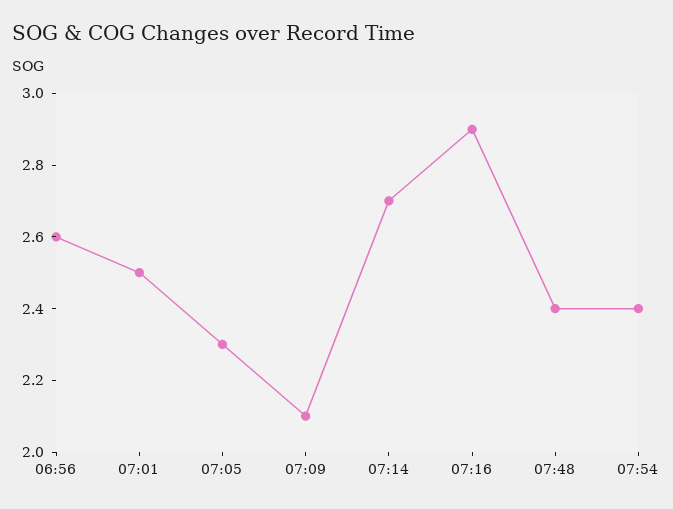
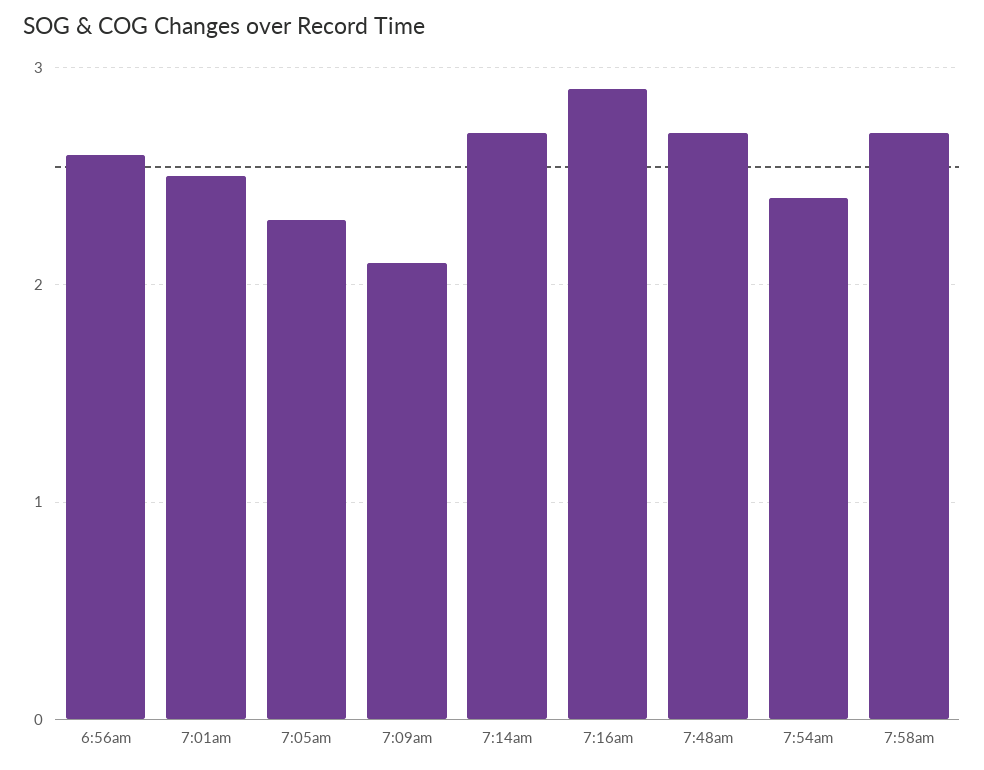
07:48: 2.4 -> 2.7
7:58am: none -> 2.7

